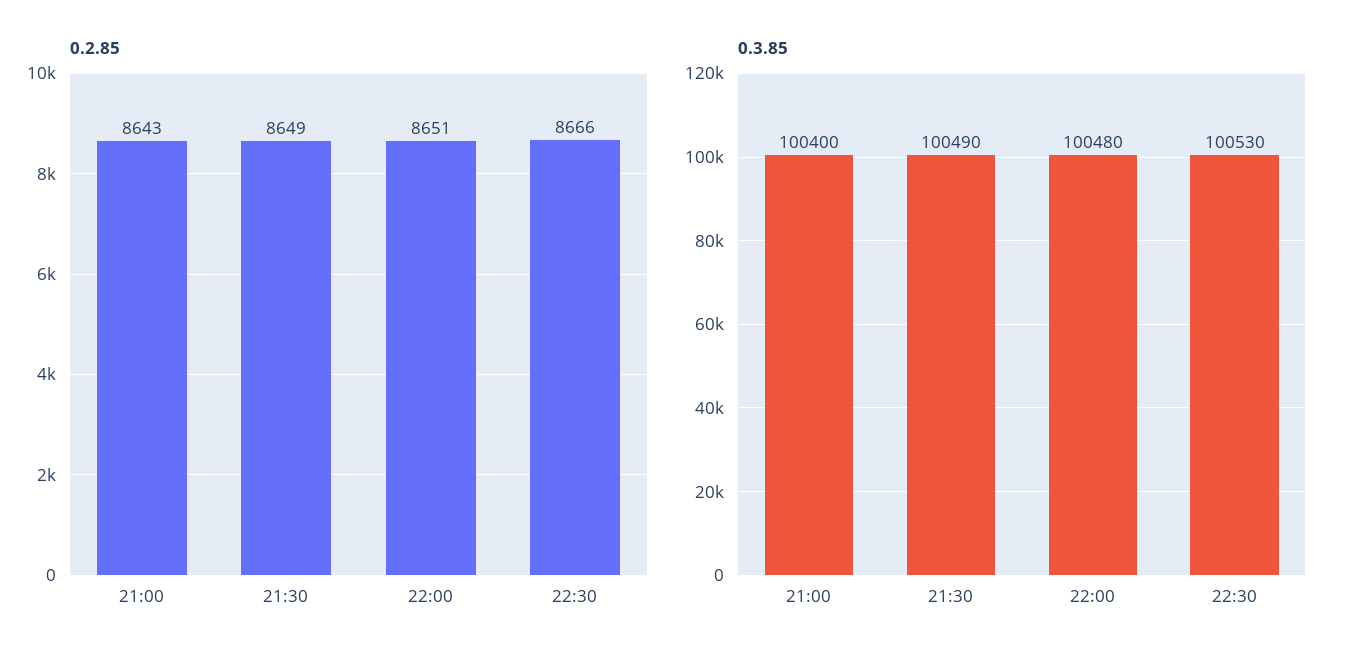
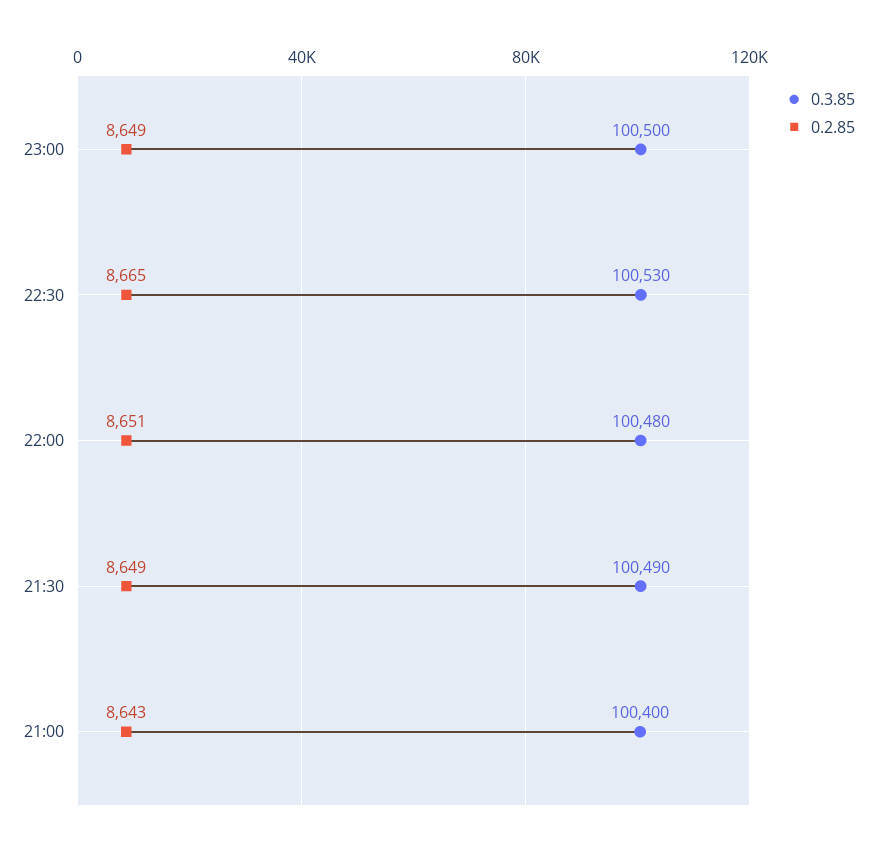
0.2.85, 22:30: 8666 -> 8665
0.3.85, 23:00: none -> 100500
0.2.85, 23:00: none -> 8649

